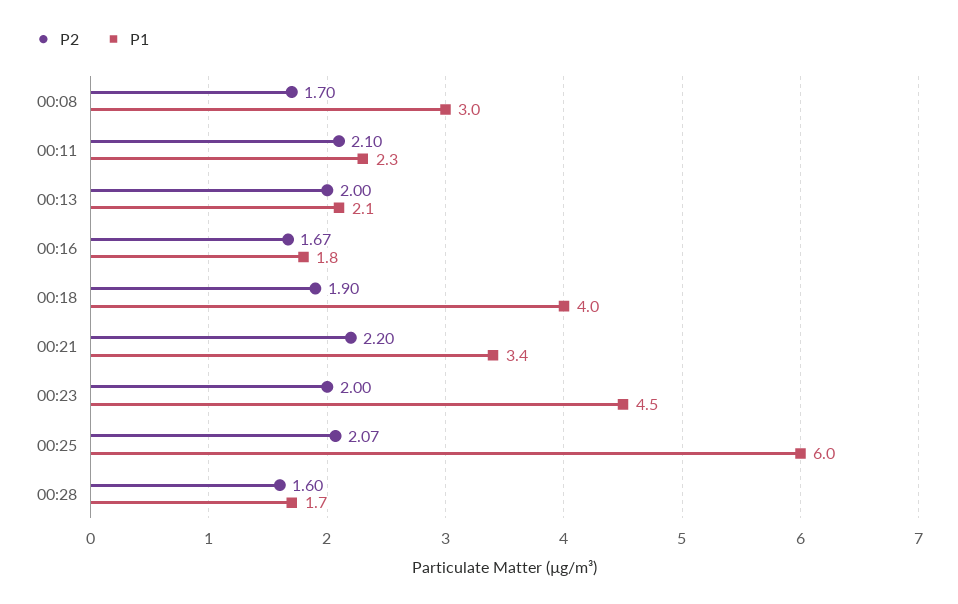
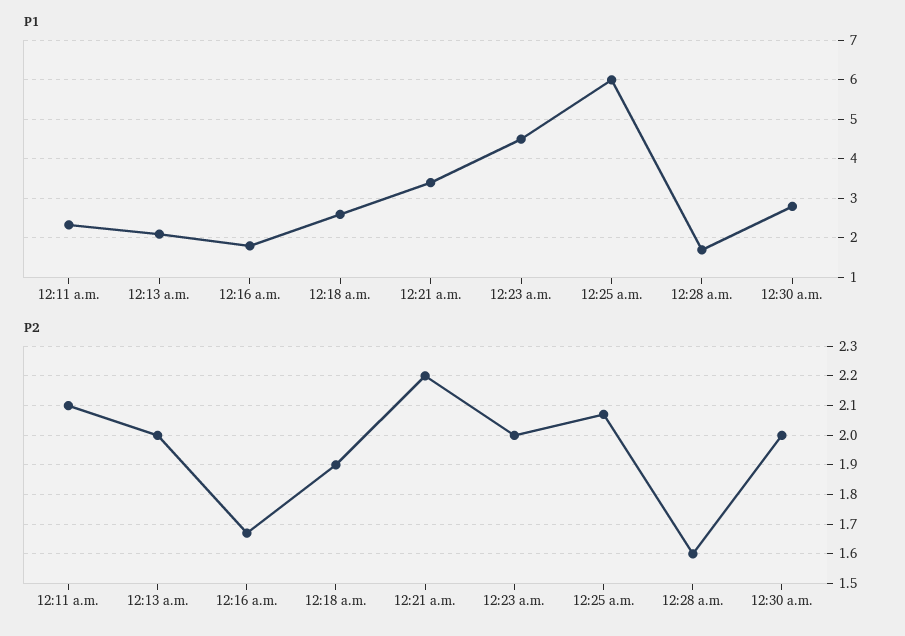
P2, 00:08: 1.7 -> none
P1, 00:08: 3 -> none
P1, 00:18: 4 -> 2.6
P1, 12:30 a.m.: none -> 2.8
P2, 12:30 a.m.: none -> 2

